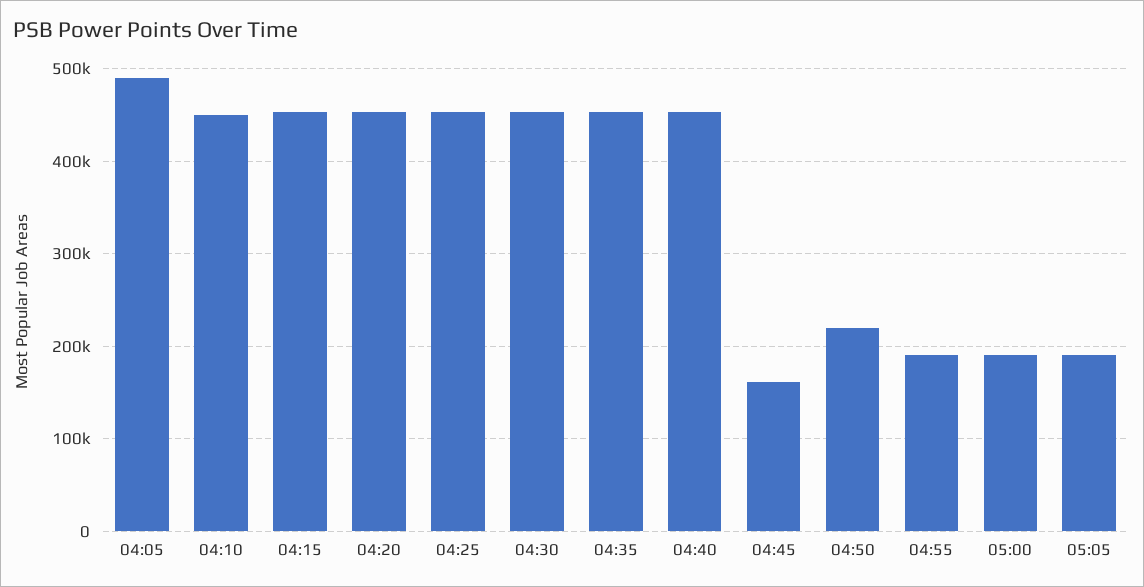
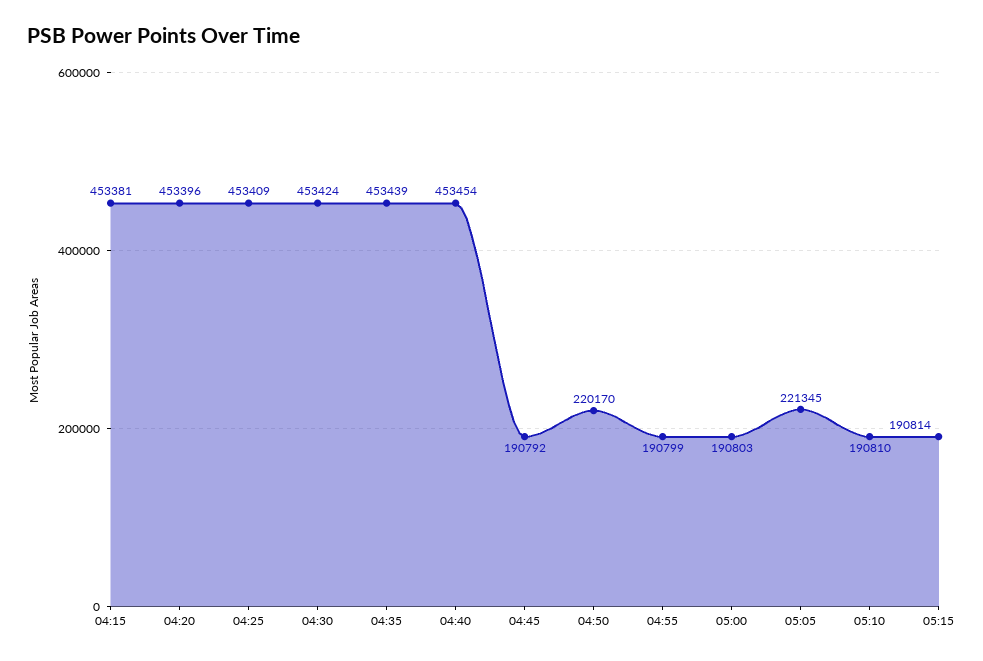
04:05: 490000 -> none
04:10: 450000 -> none
04:45: 160000 -> 190792
05:05: 190000 -> 221345
05:10: none -> 190810
05:15: none -> 190814

